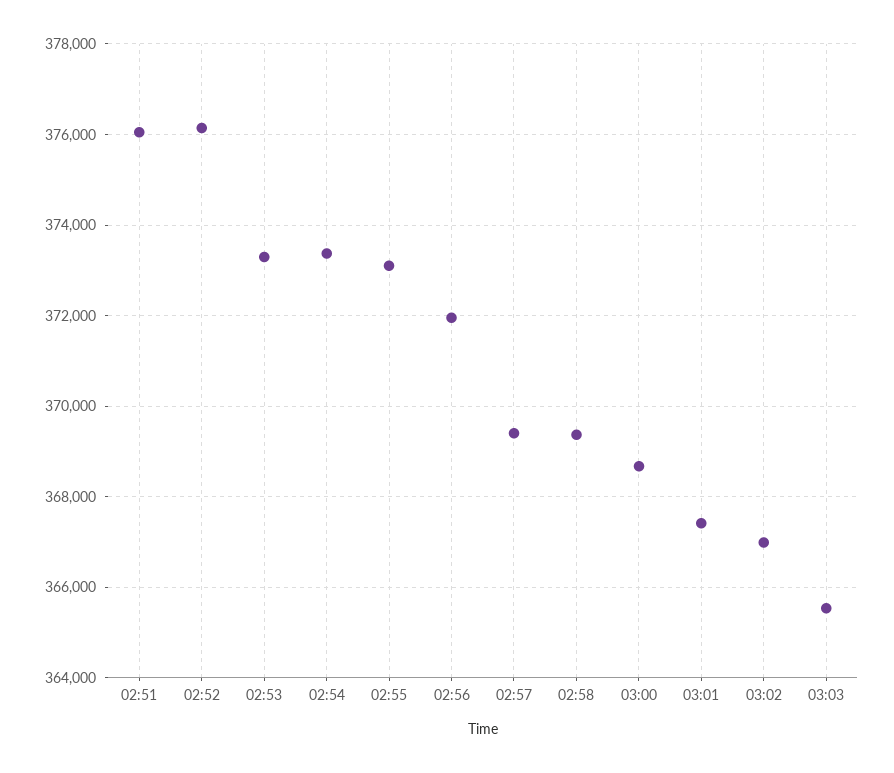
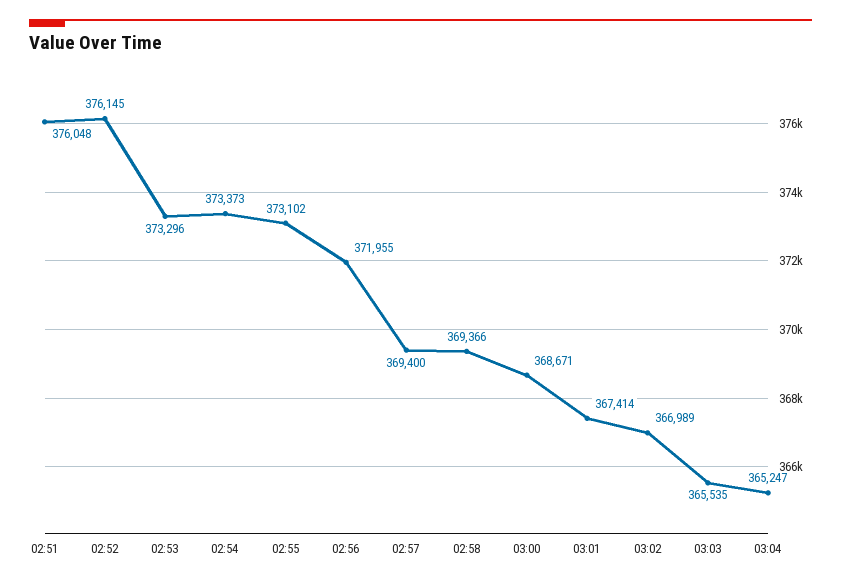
03:04: none -> 365247

